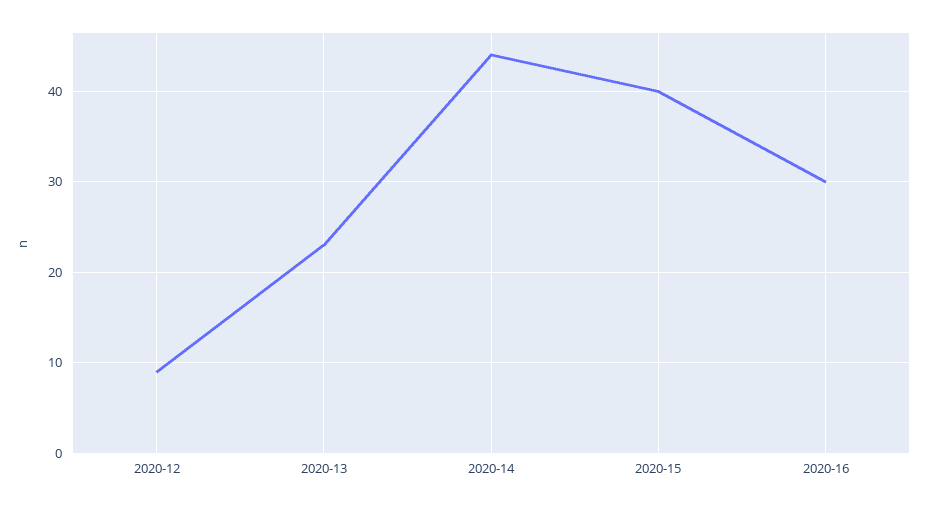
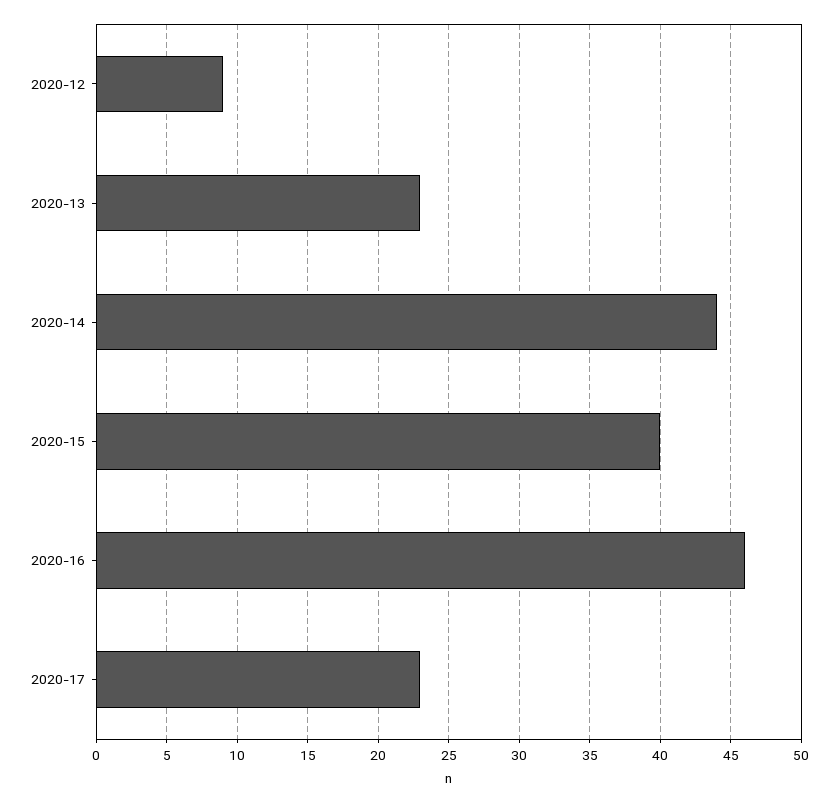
2020-16: 30 -> 46
2020-17: none -> 23

